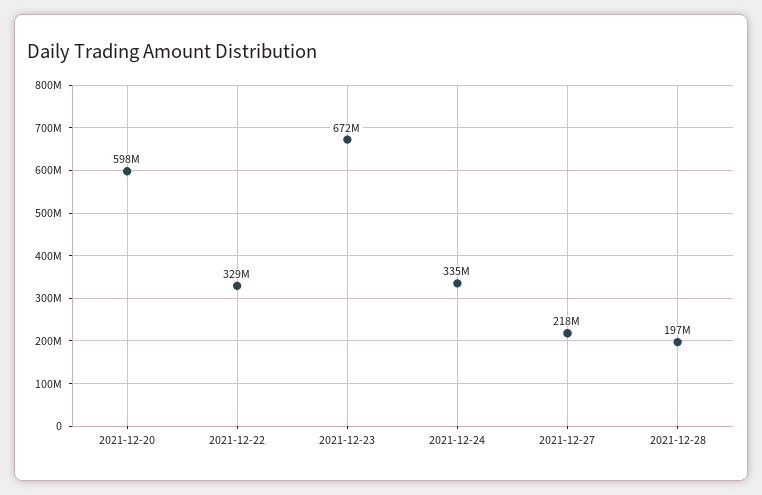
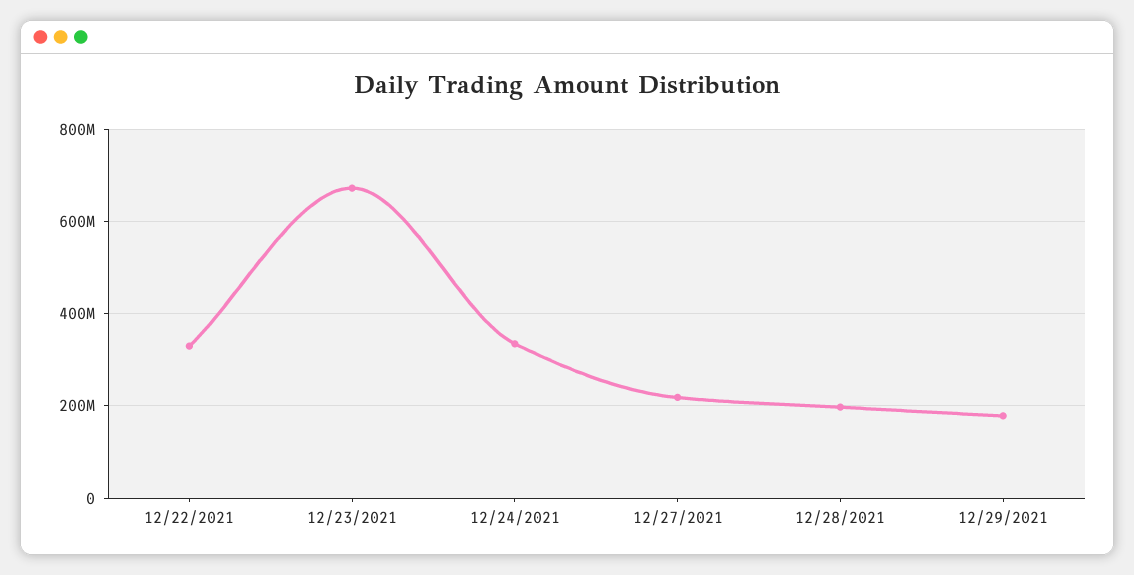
2021-12-20: 598000000 -> none
12/29/2021: none -> 180000000

